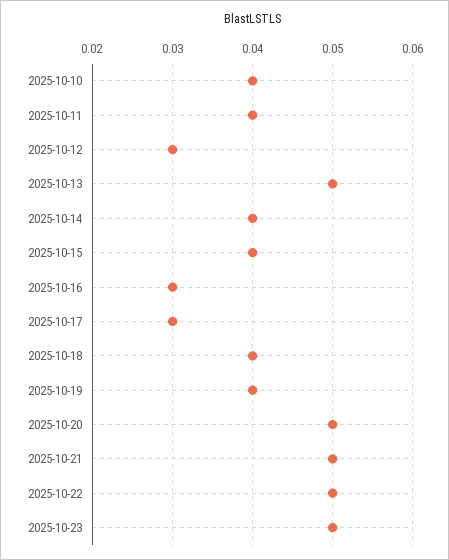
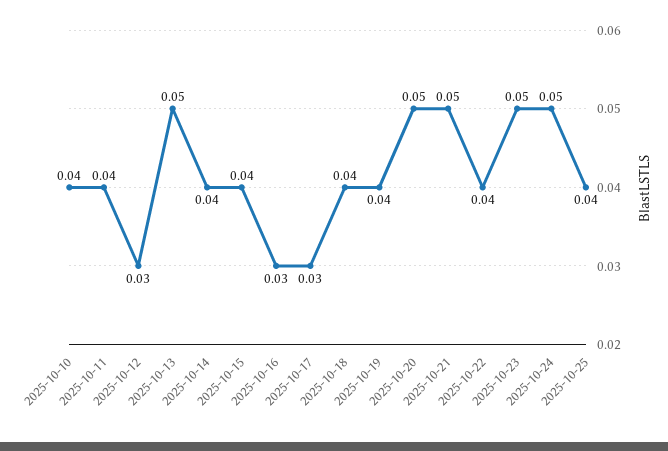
2025-10-22: 0.05 -> 0.04
2025-10-24: none -> 0.05
2025-10-25: none -> 0.04

